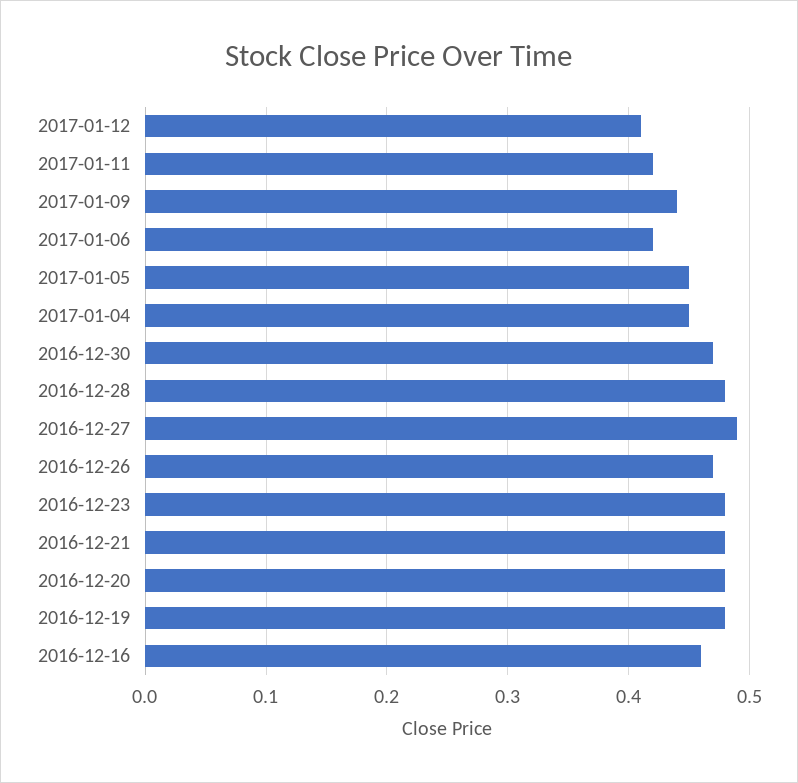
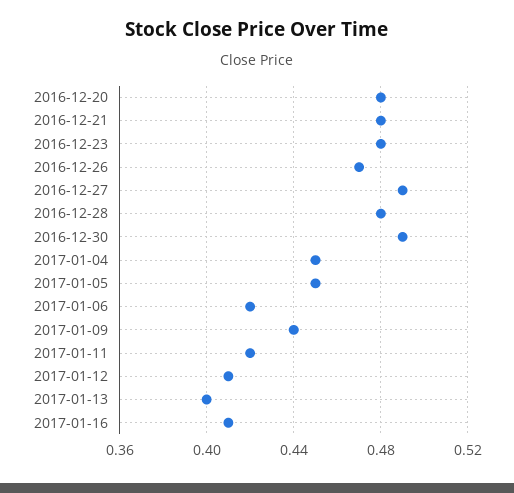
2016-12-30: 0.47 -> 0.49
2016-12-19: 0.48 -> none
2016-12-16: 0.46 -> none
2017-01-13: none -> 0.4
2017-01-16: none -> 0.41

